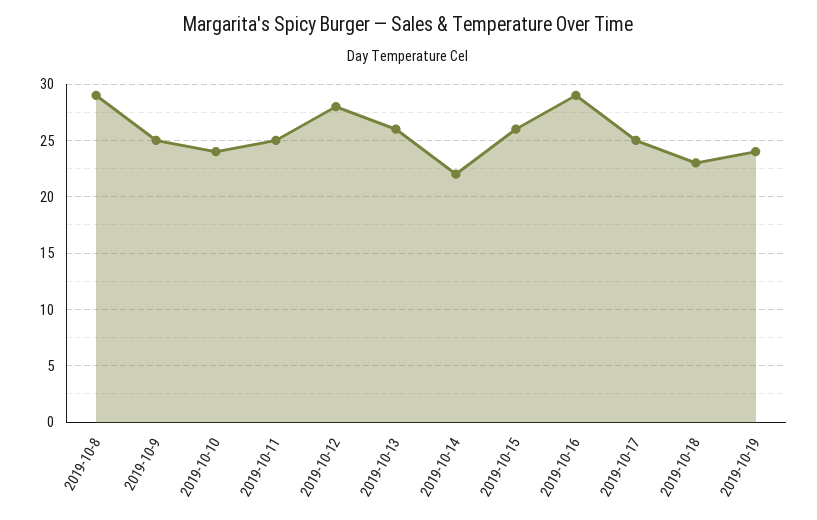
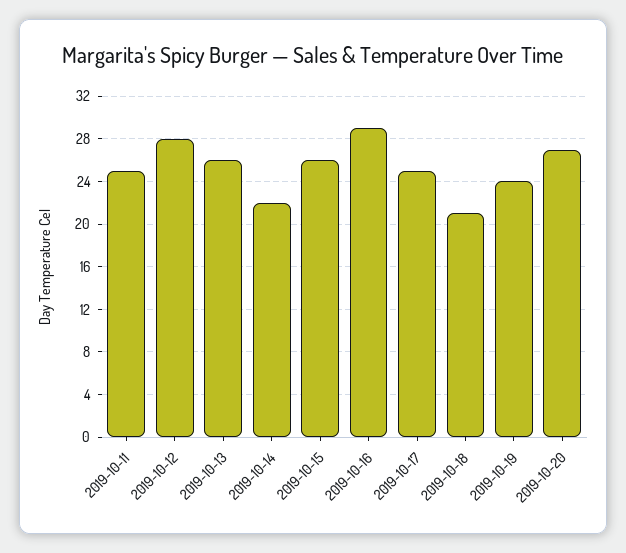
2019-10-8: 29 -> none
2019-10-9: 25 -> none
2019-10-10: 24 -> none
2019-10-18: 23 -> 21
2019-10-20: none -> 27

